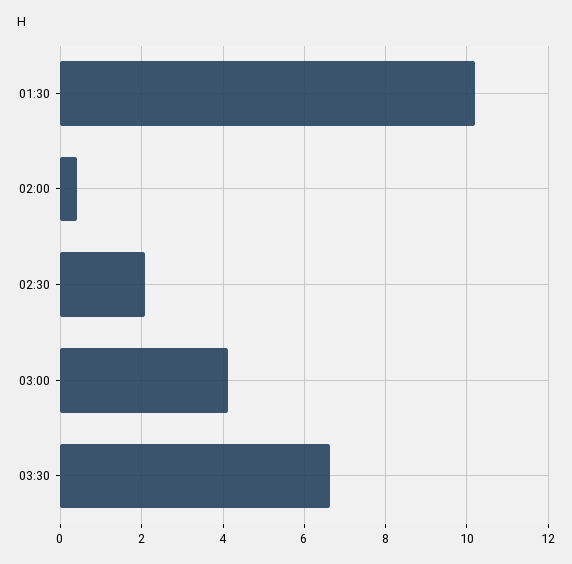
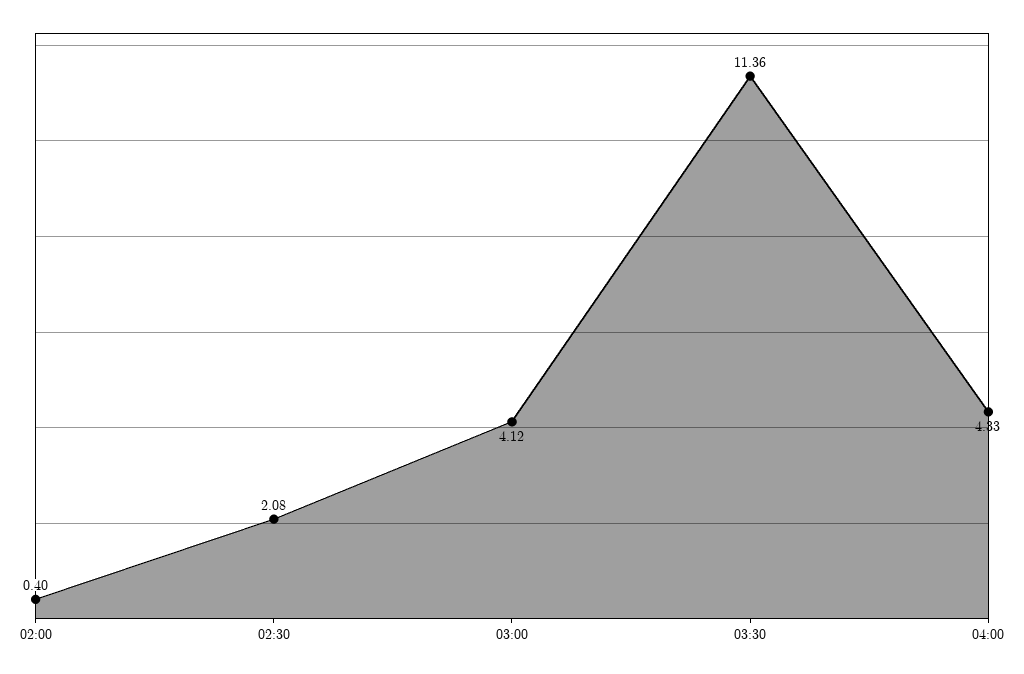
01:30: 10.2 -> none
03:30: 6.6 -> 11.36
04:00: none -> 4.33

